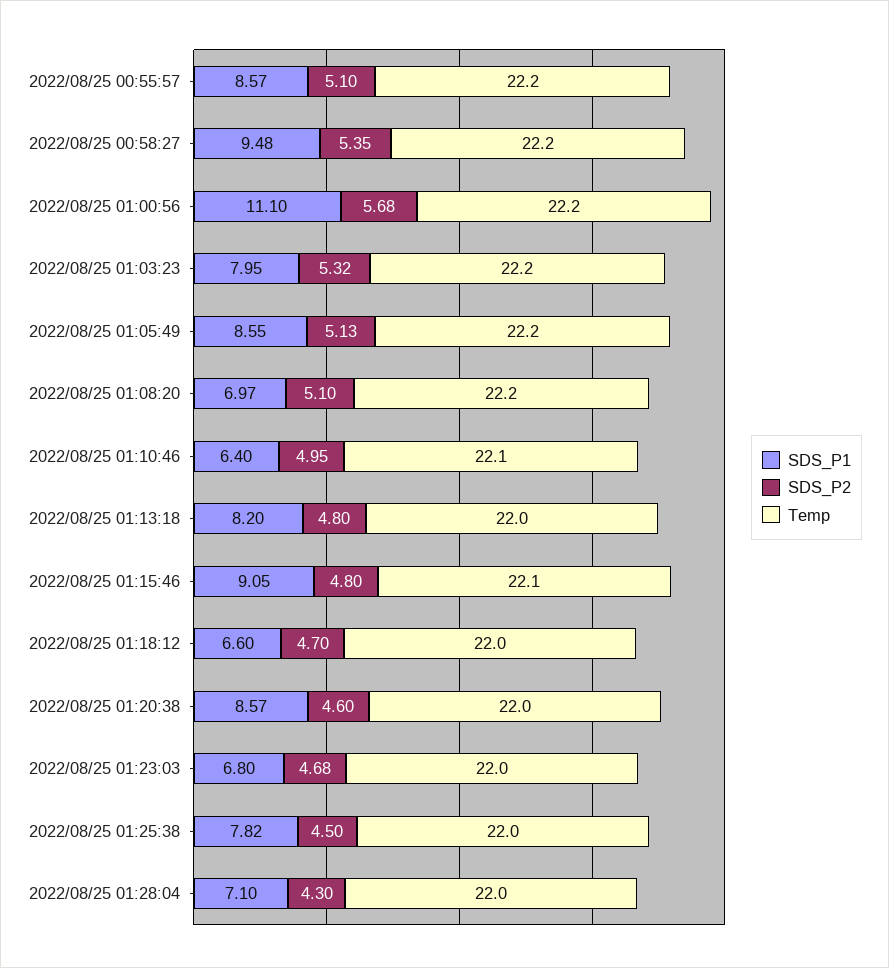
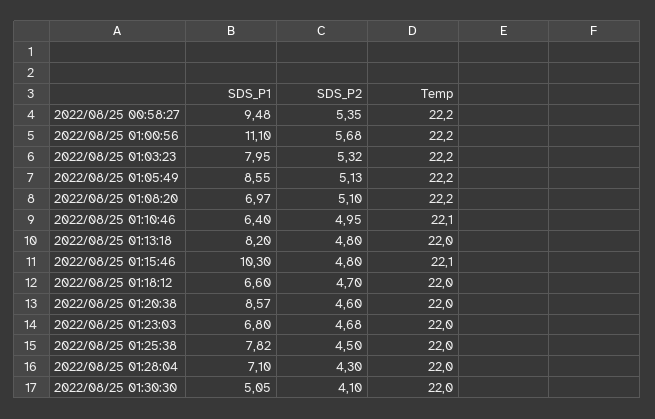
SDS_P1, 2022/08/25 00:55:57: 8.57 -> none
SDS_P2, 2022/08/25 00:55:57: 5.1 -> none
Temp, 2022/08/25 00:55:57: 22.2 -> none
SDS_P1, 2022/08/25 01:15:46: 9.05 -> 10.3
SDS_P1, 2022/08/25 01:30:30: none -> 5.05
SDS_P2, 2022/08/25 01:30:30: none -> 4.1
Temp, 2022/08/25 01:30:30: none -> 22

